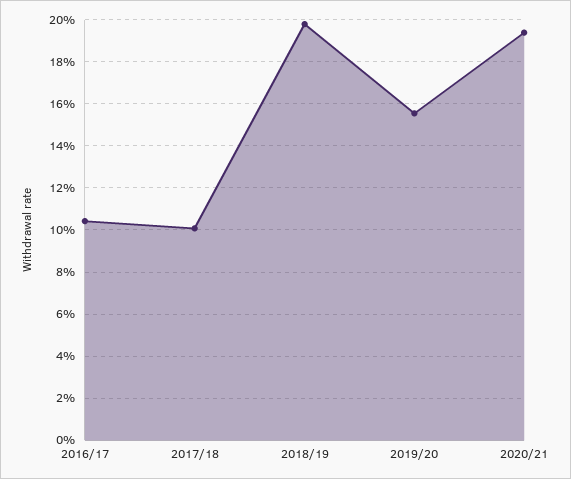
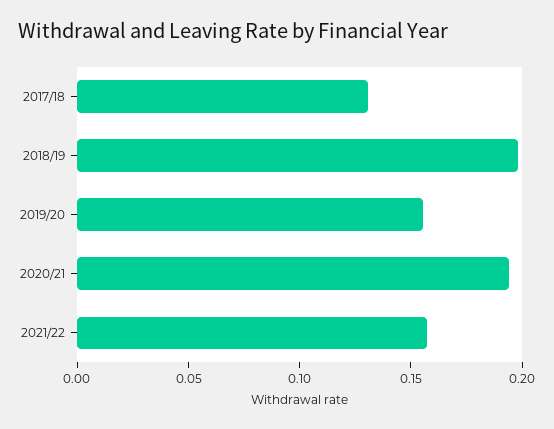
2016/17: 0.105 -> none
2017/18: 0.1 -> 0.13
2021/22: none -> 0.16

